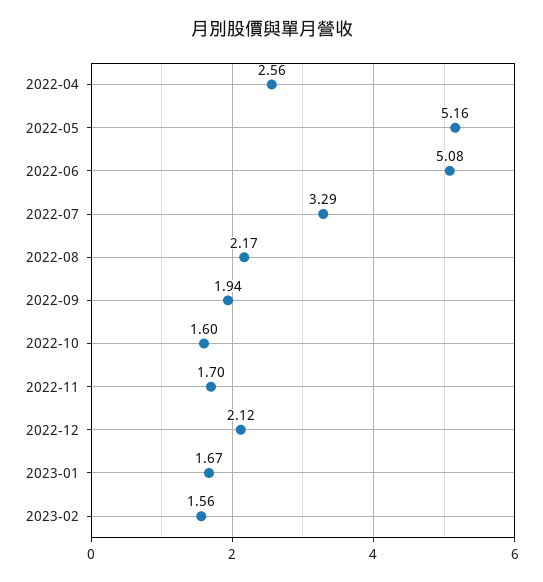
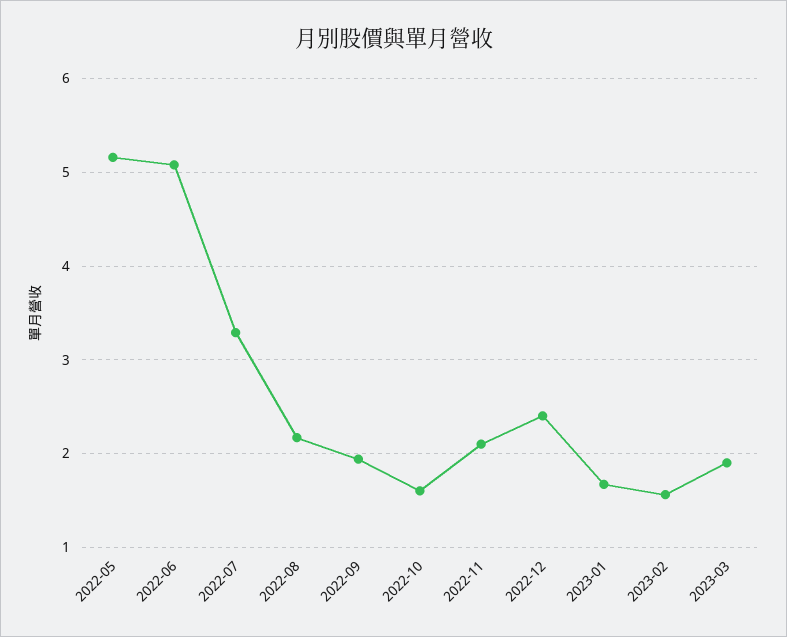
2022-04: 2.56 -> none
2022-11: 1.7 -> 2.1
2022-12: 2.12 -> 2.4
2023-03: none -> 1.9

